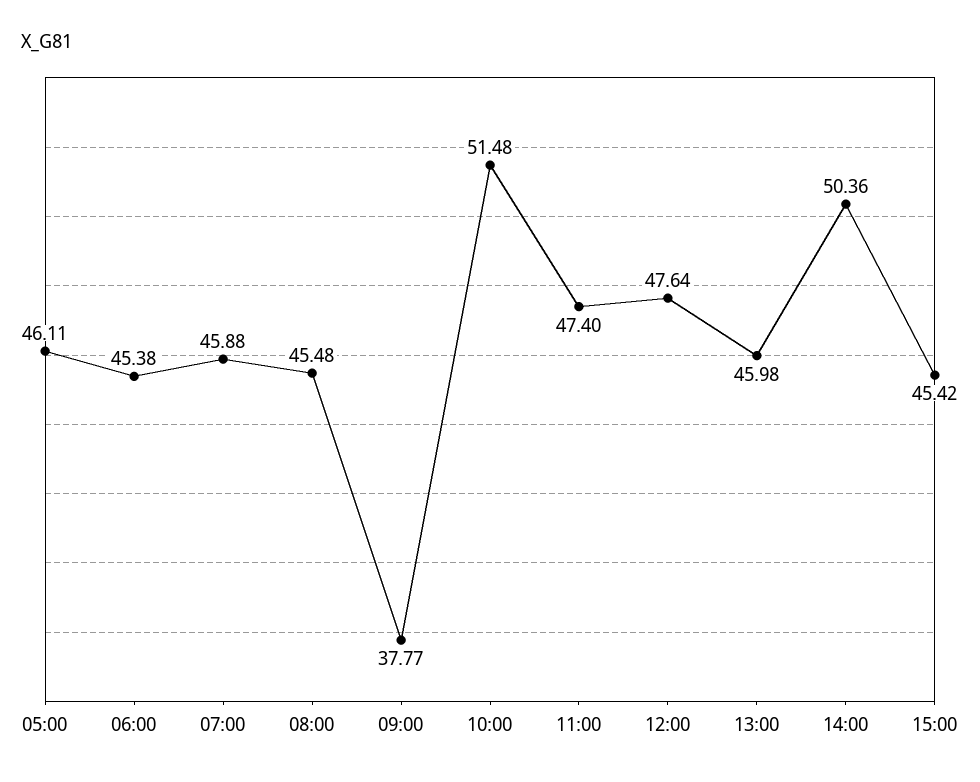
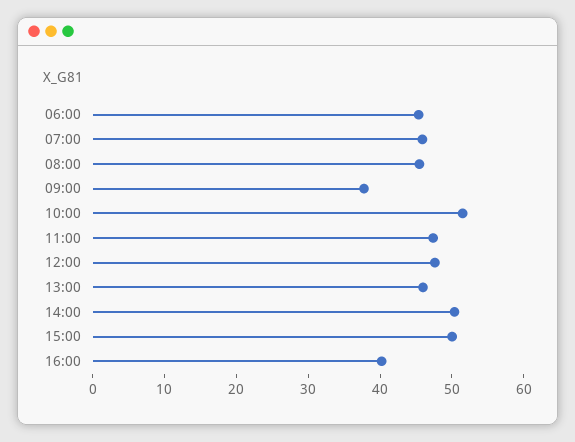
05:00: 46.11 -> none
15:00: 45.42 -> 50
16:00: none -> 40

